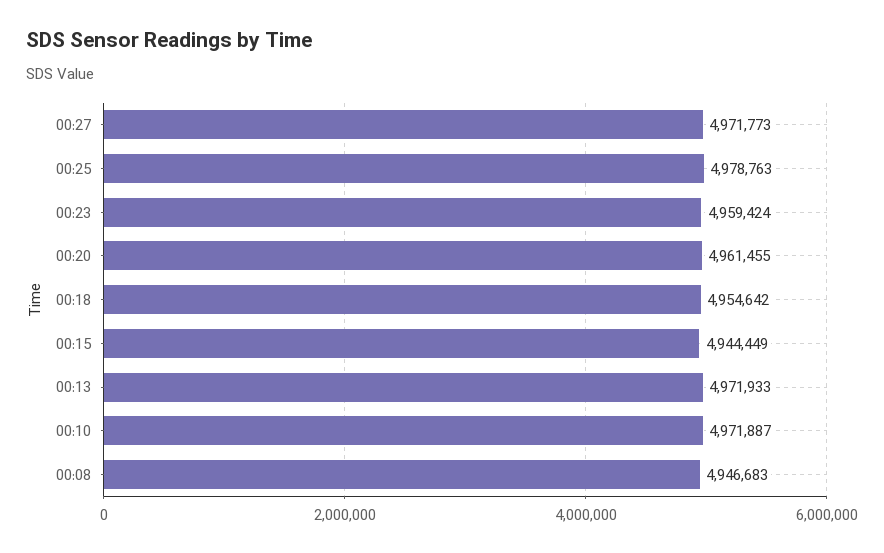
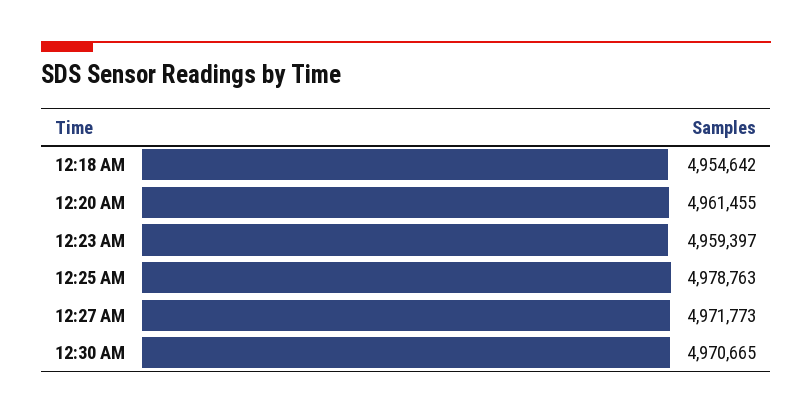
00:23: 4959424 -> 4959397
00:15: 4944449 -> none
00:13: 4971933 -> none
00:10: 4971887 -> none
00:08: 4946683 -> none
12:30 AM: none -> 4970665

